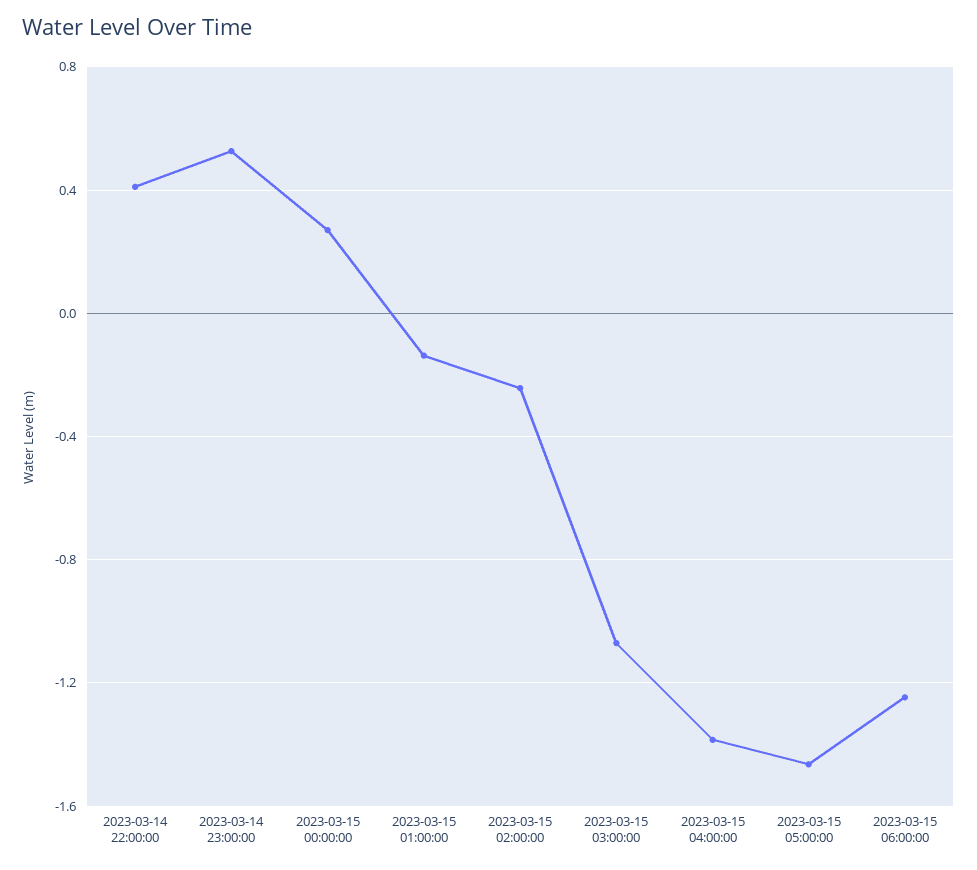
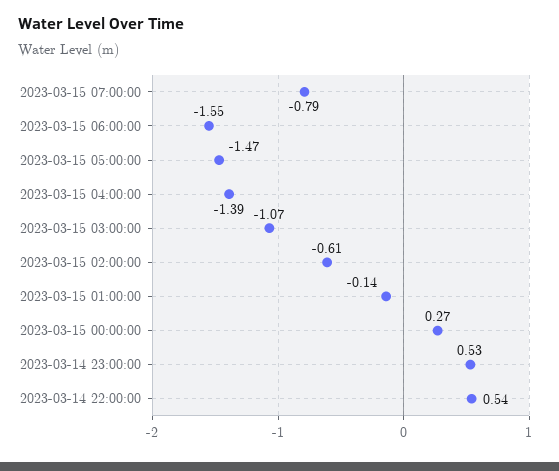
2023-03-14 22:00:00: 0.4 -> 0.54
2023-03-15 02:00:00: -0.25 -> -0.61
2023-03-15 06:00:00: -1.25 -> -1.55
2023-03-15 07:00:00: none -> -0.79

